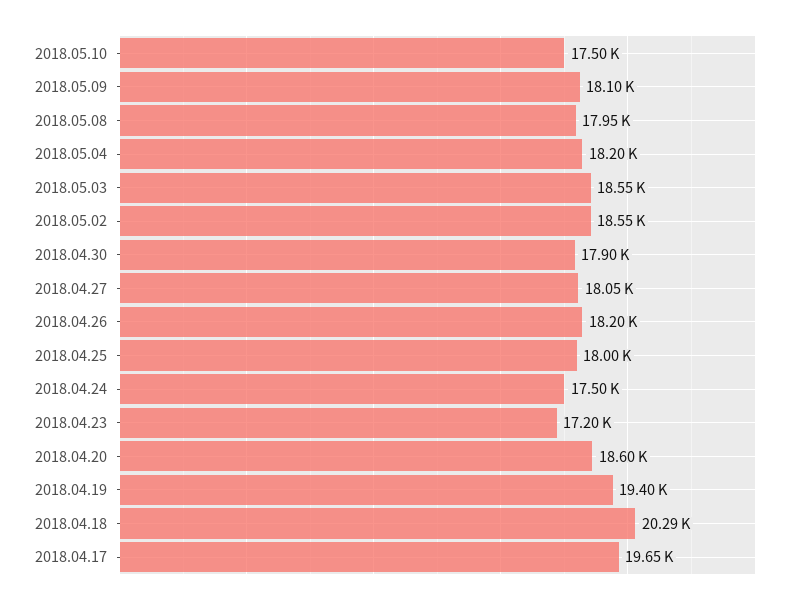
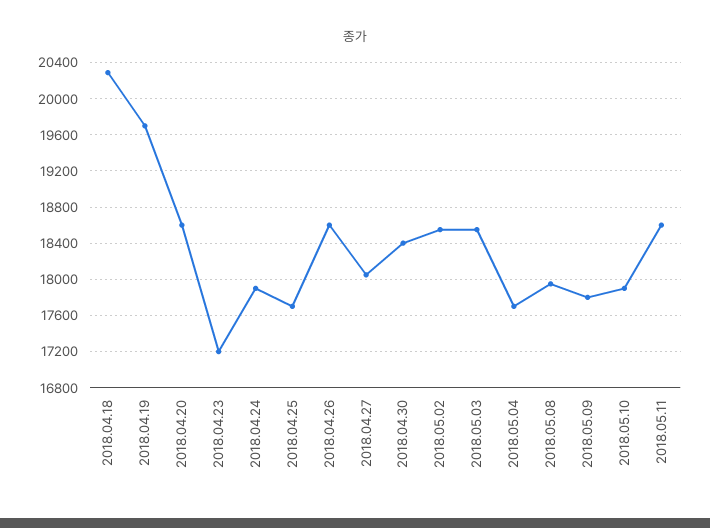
2018.05.10: 17500 -> 17900
2018.05.09: 18100 -> 17800
2018.05.04: 18200 -> 17700
2018.04.30: 17900 -> 18400
2018.04.26: 18200 -> 18600
2018.04.25: 18000 -> 17700
2018.04.24: 17500 -> 17900
2018.04.19: 19400 -> 19700
2018.04.17: 19650 -> none
2018.05.11: none -> 18600

